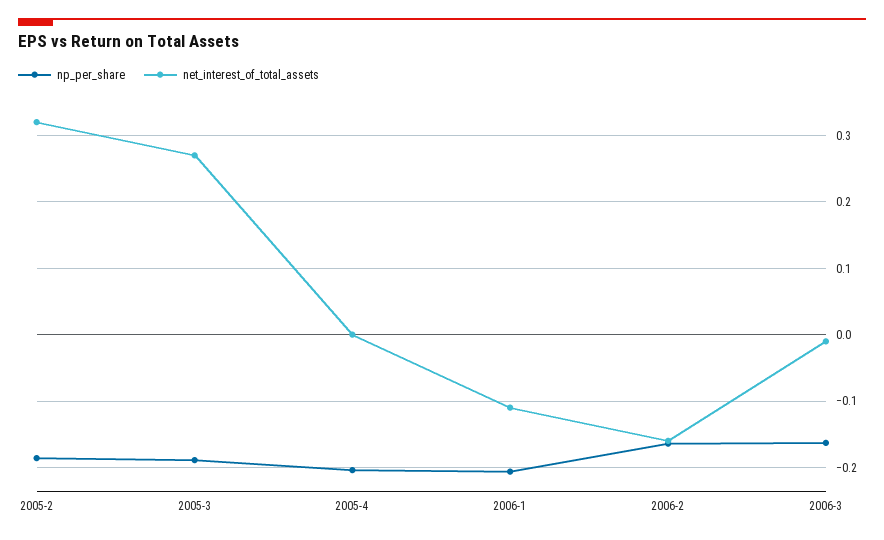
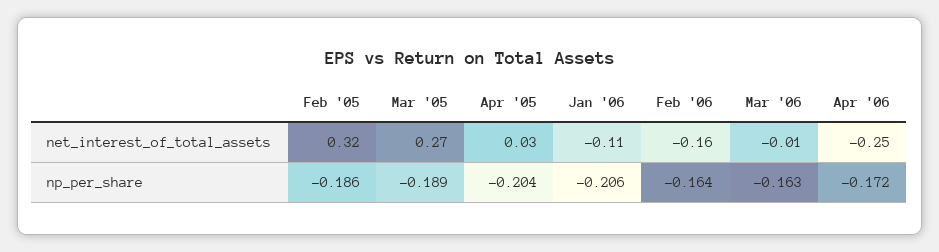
net_interest_of_total_assets, 2005-4: 0 -> 0.03
net_interest_of_total_assets, Apr '06: none -> -0.25
np_per_share, Apr '06: none -> -0.172

